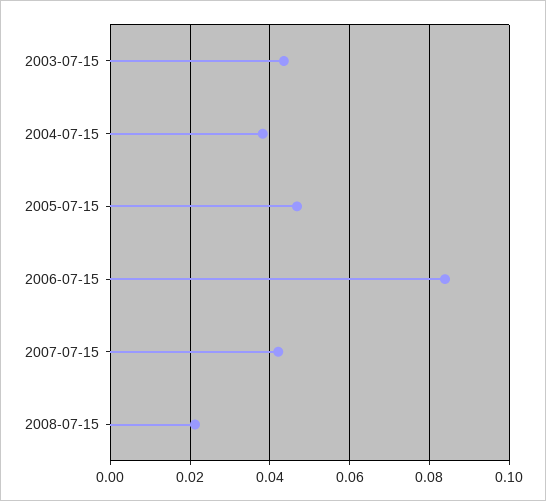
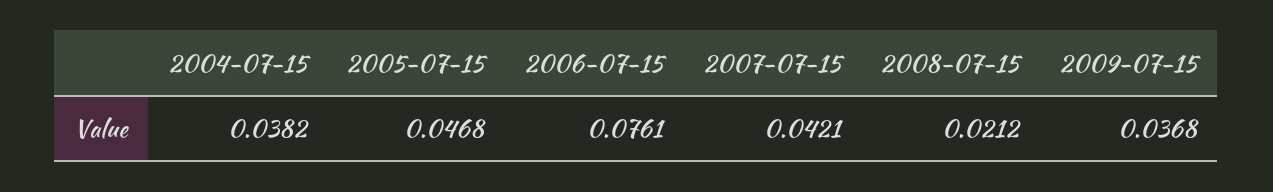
2003-07-15: 0.044 -> none
2006-07-15: 0.084 -> 0.0761
2009-07-15: none -> 0.0368

